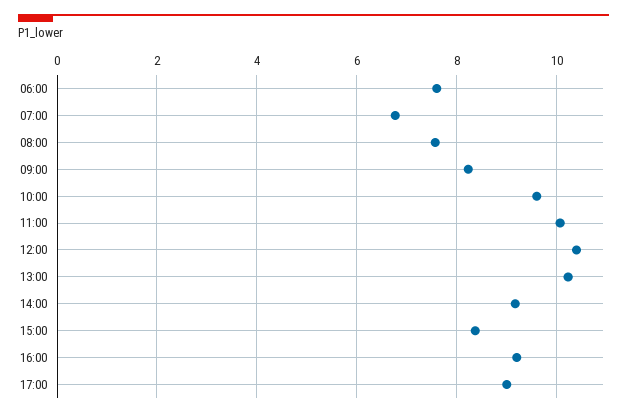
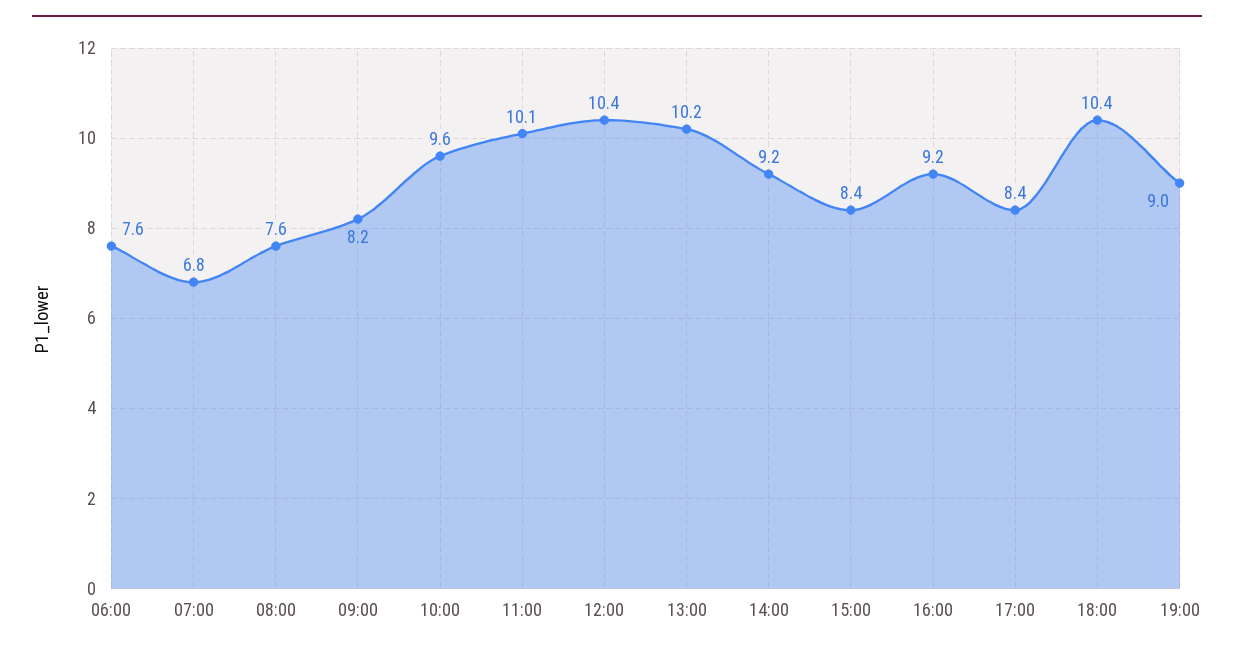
17:00: 9 -> 8.4
18:00: none -> 10.4
19:00: none -> 9

